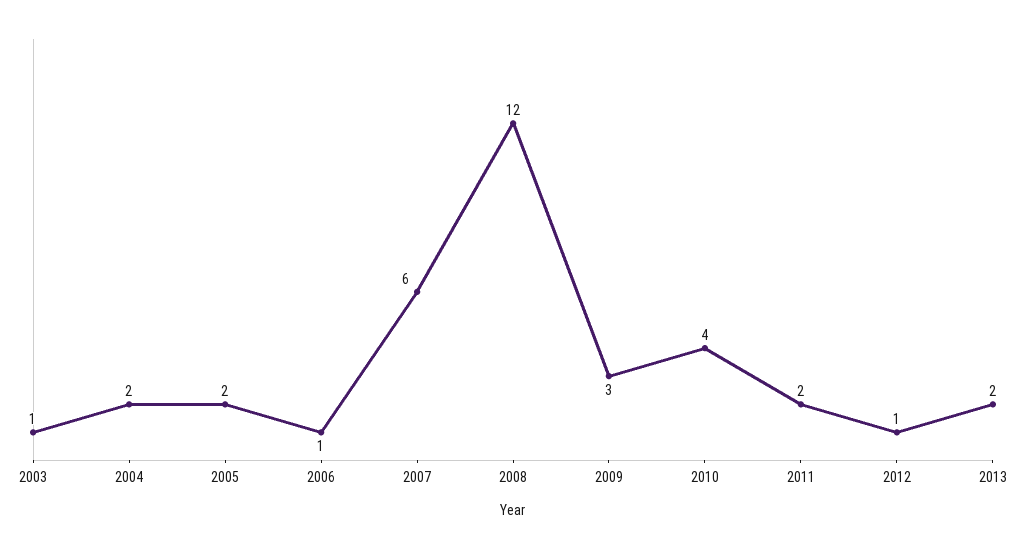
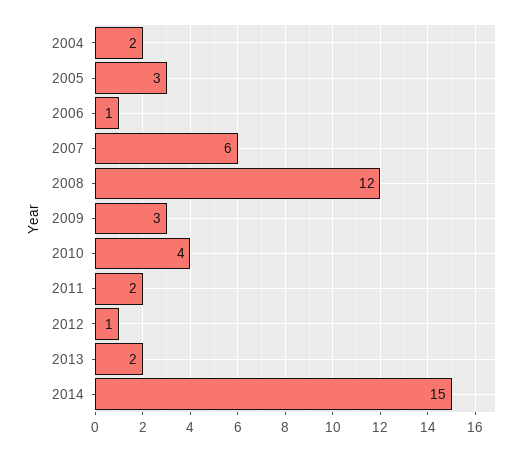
2003: 1 -> none
2005: 2 -> 3
2014: none -> 15

